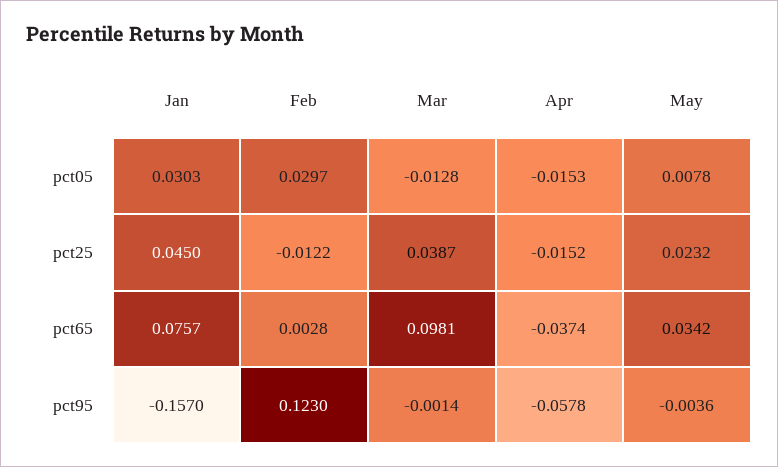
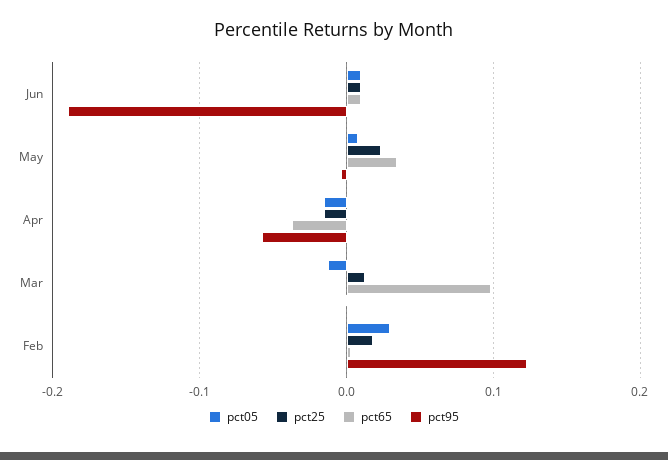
pct05, Jan: 0.0303 -> none
pct25, Jan: 0.045 -> none
pct25, Feb: -0.0122 -> 0.02
pct25, Mar: 0.0387 -> 0.01
pct65, Jan: 0.0757 -> none
pct95, Jan: -0.157 -> none
pct05, Jun: none -> 0.01
pct25, Jun: none -> 0.01
pct65, Jun: none -> 0.01
pct95, Jun: none -> -0.19

